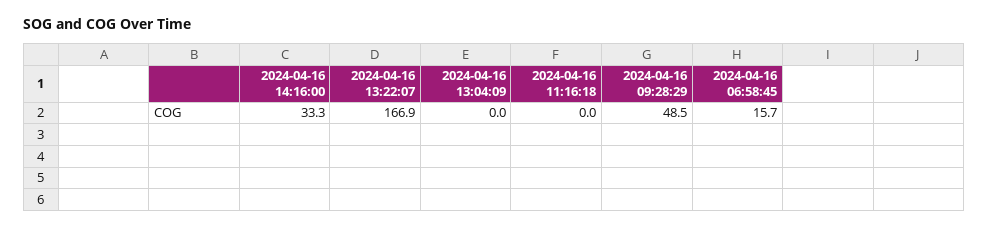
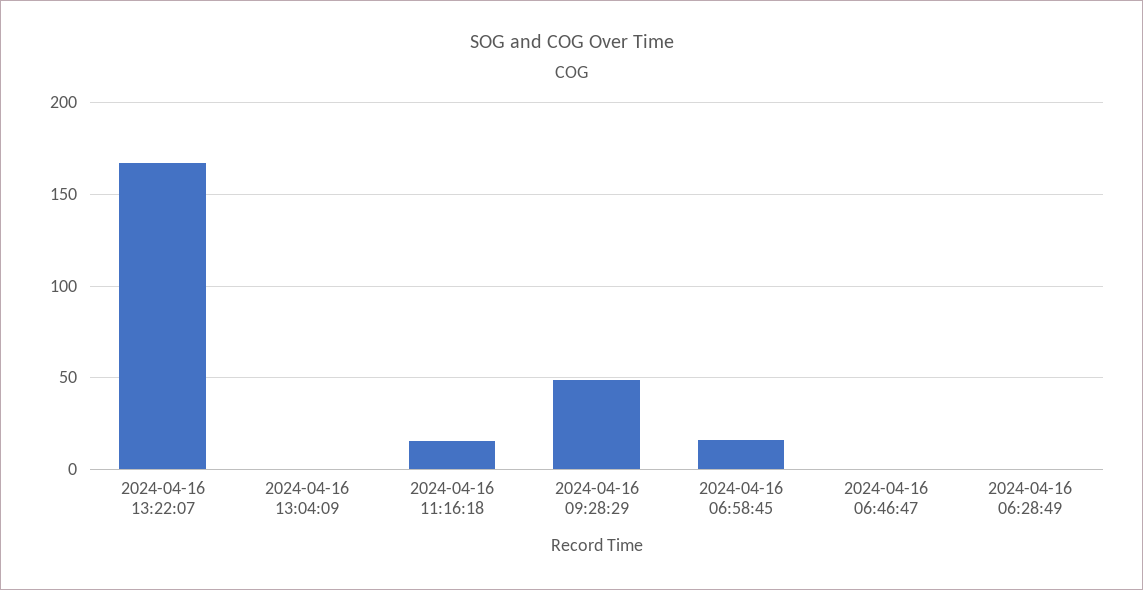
2024-04-16 14:16:00: 33.3 -> none
2024-04-16 11:16:18: 0 -> 15
2024-04-16 06:46:47: none -> 0
2024-04-16 06:28:49: none -> 0

